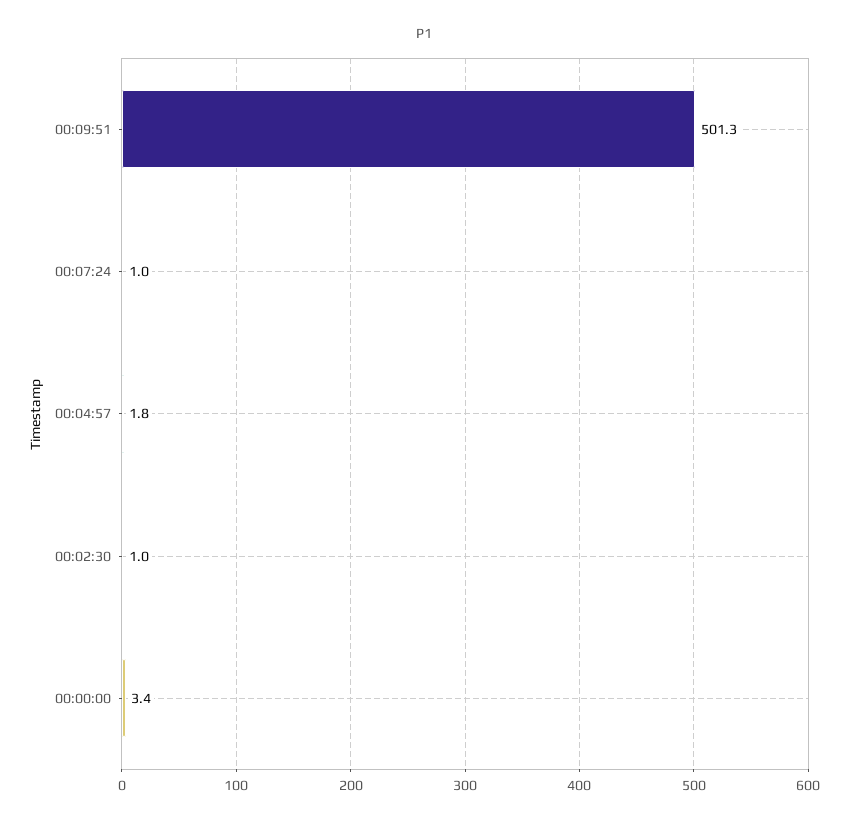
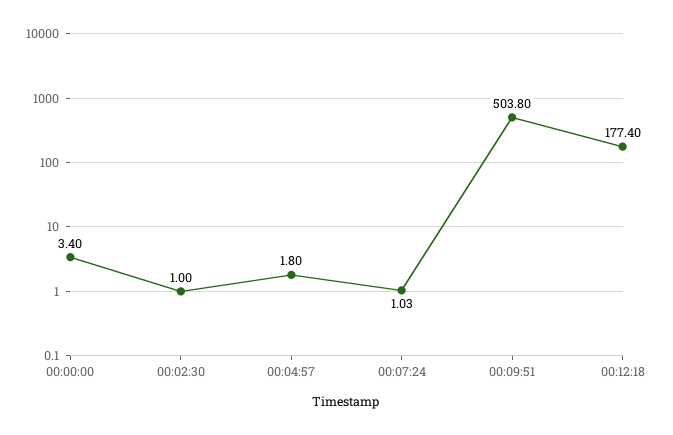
00:09:51: 501.3 -> 503.8
00:12:18: none -> 177.4

